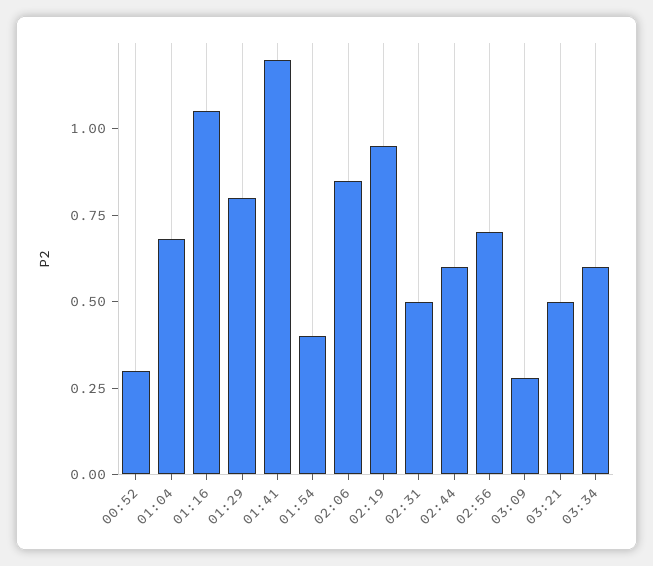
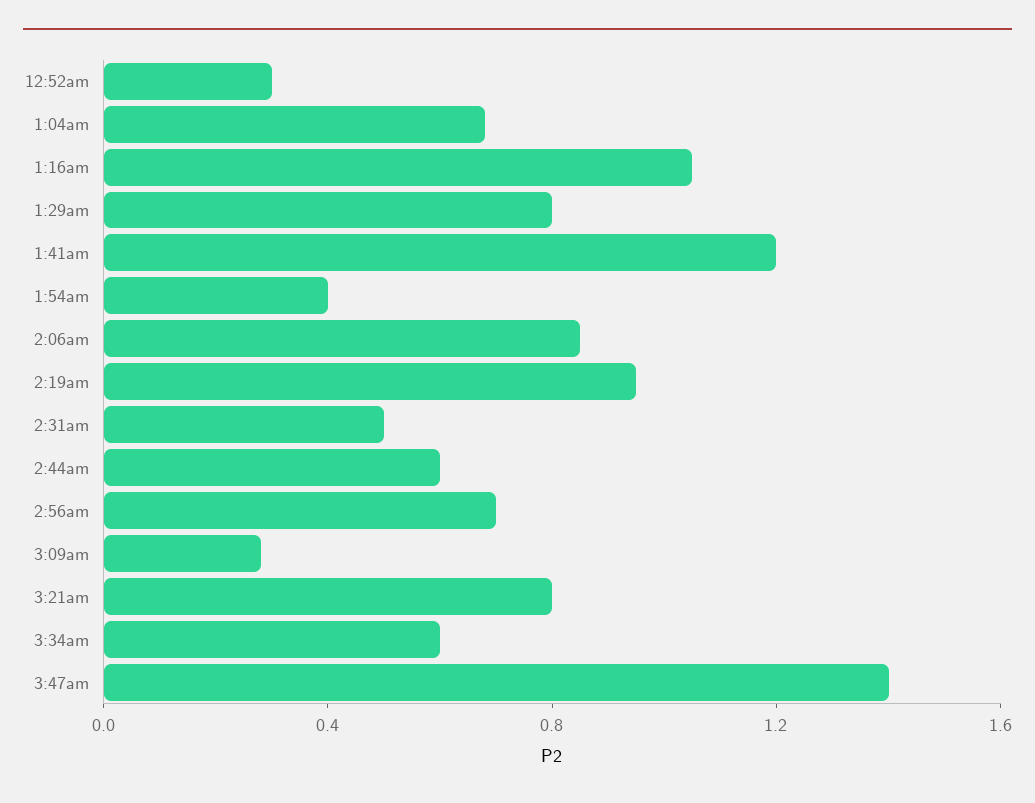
03:21: 0.5 -> 0.8
3:47am: none -> 1.4

